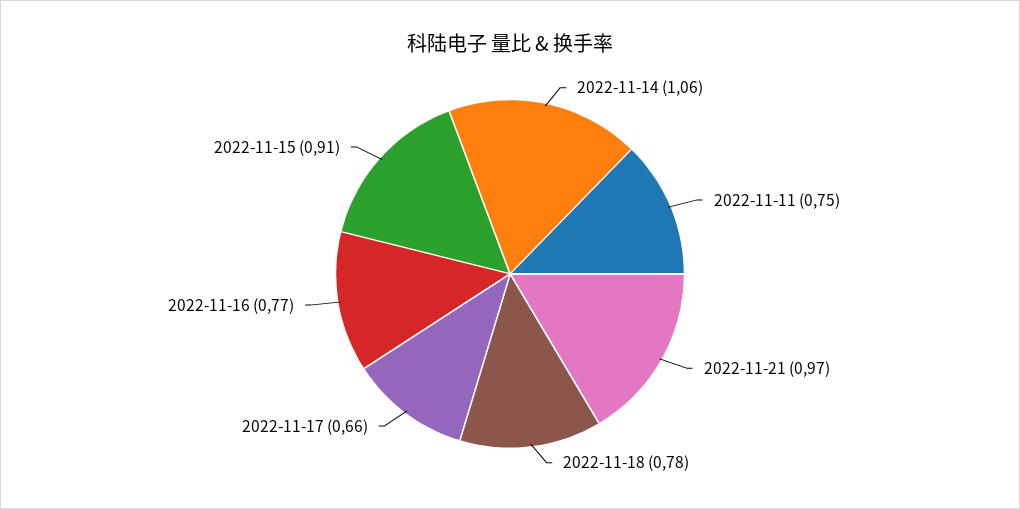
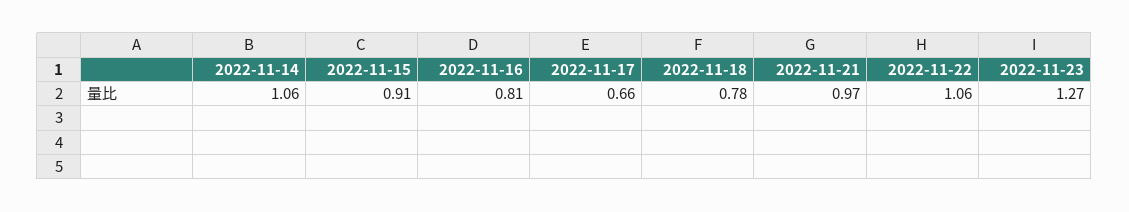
2022-11-11: 0.75 -> none
2022-11-16: 0.77 -> 0.81
2022-11-22: none -> 1.06
2022-11-23: none -> 1.27

